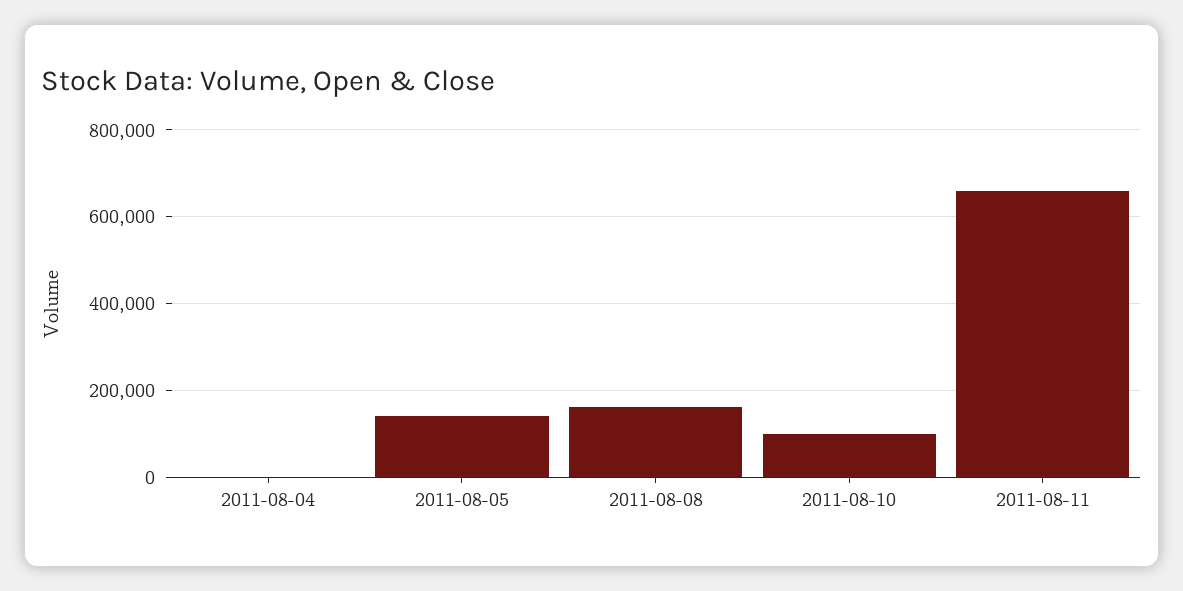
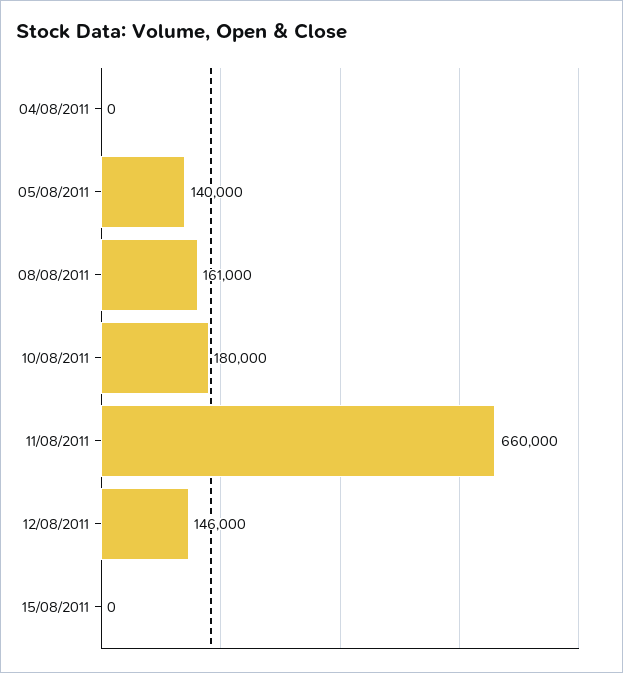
2011-08-10: 100000 -> 180000
12/08/2011: none -> 146000
15/08/2011: none -> 0

